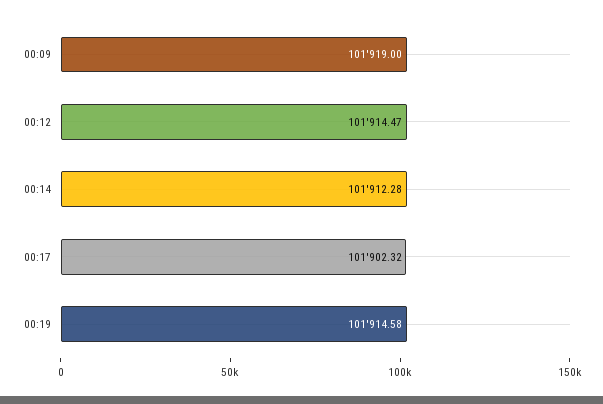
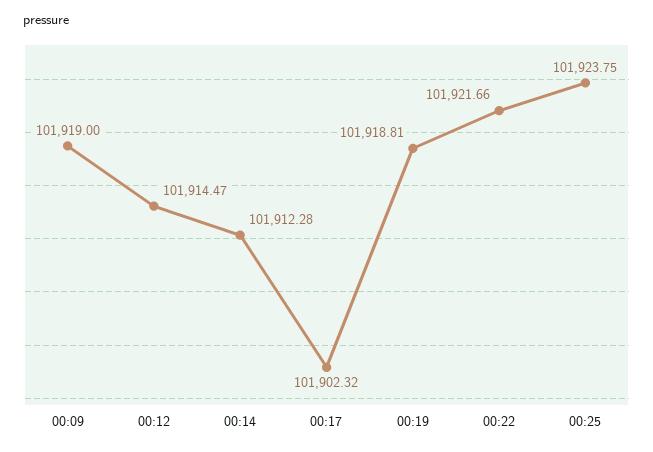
00:19: 101914.58 -> 101918.81
00:22: none -> 101921.66
00:25: none -> 101923.75

